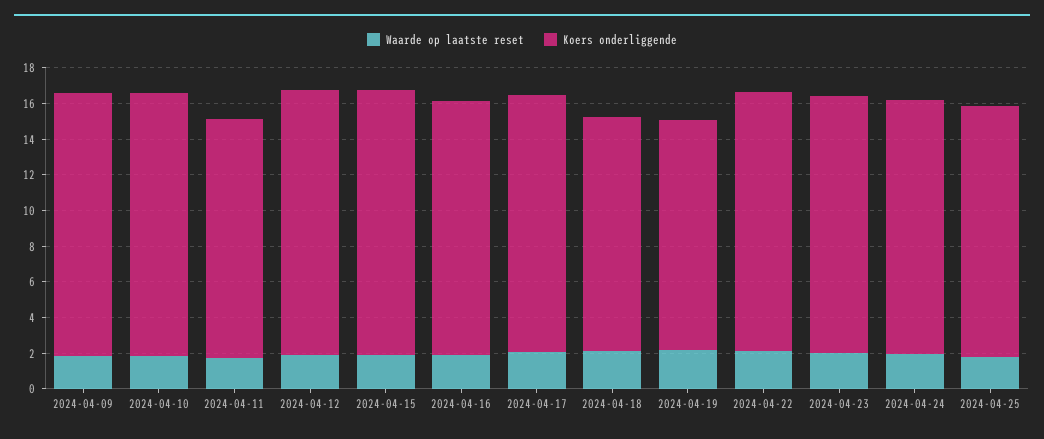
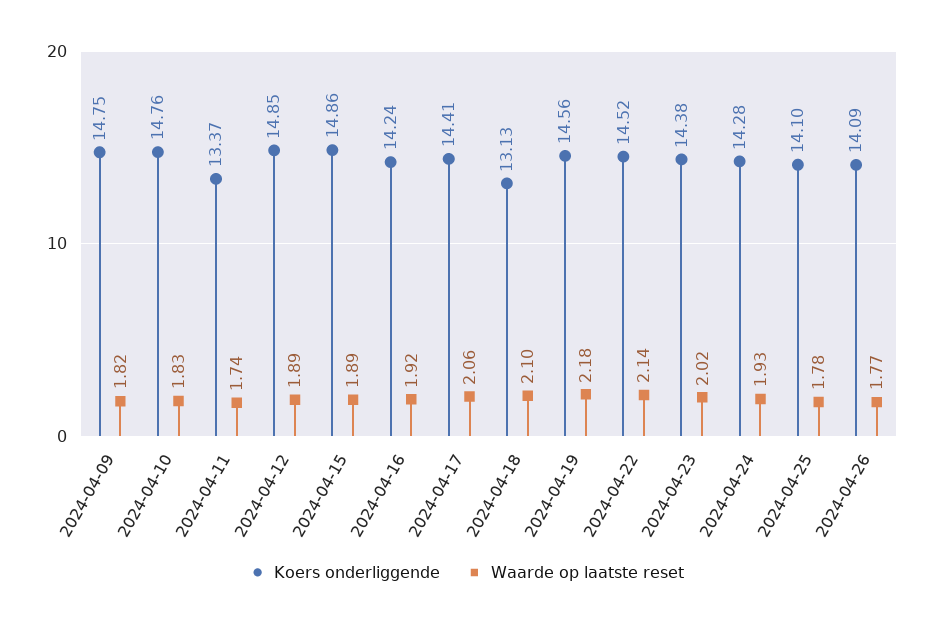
Koers onderliggende, 2024-04-19: 13 -> 14.56
Koers onderliggende, 2024-04-26: none -> 14.09
Waarde op laatste reset, 2024-04-26: none -> 1.77

